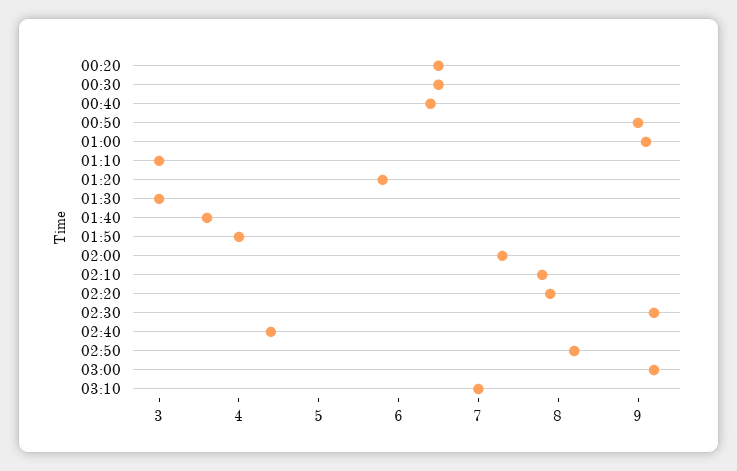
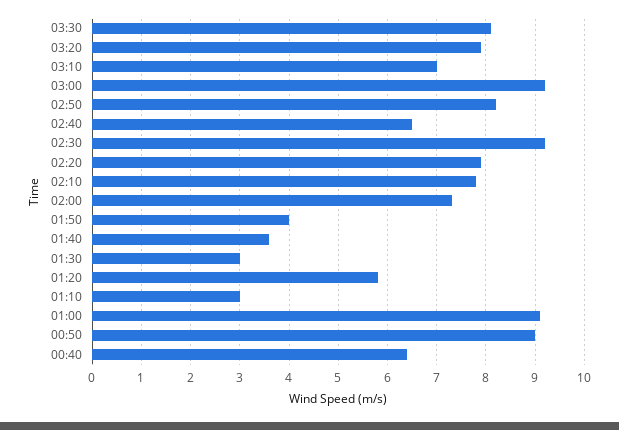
00:20: 6.5 -> none
00:30: 6.5 -> none
02:40: 4.5 -> 6.5
03:30: none -> 8
03:20: none -> 8

